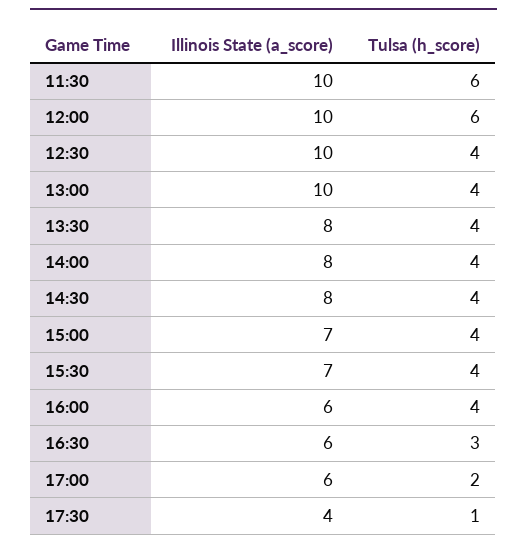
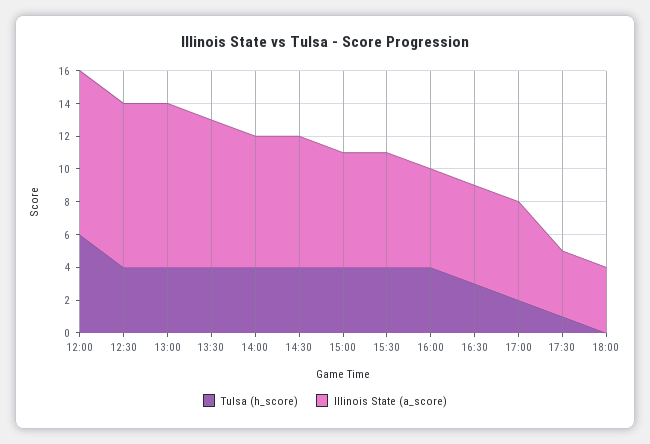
Illinois State (a_score), 11:30: 10 -> none
Tulsa (h_score), 11:30: 6 -> none
Illinois State (a_score), 13:30: 8 -> 9
Tulsa (h_score), 18:00: none -> 0
Illinois State (a_score), 18:00: none -> 4

